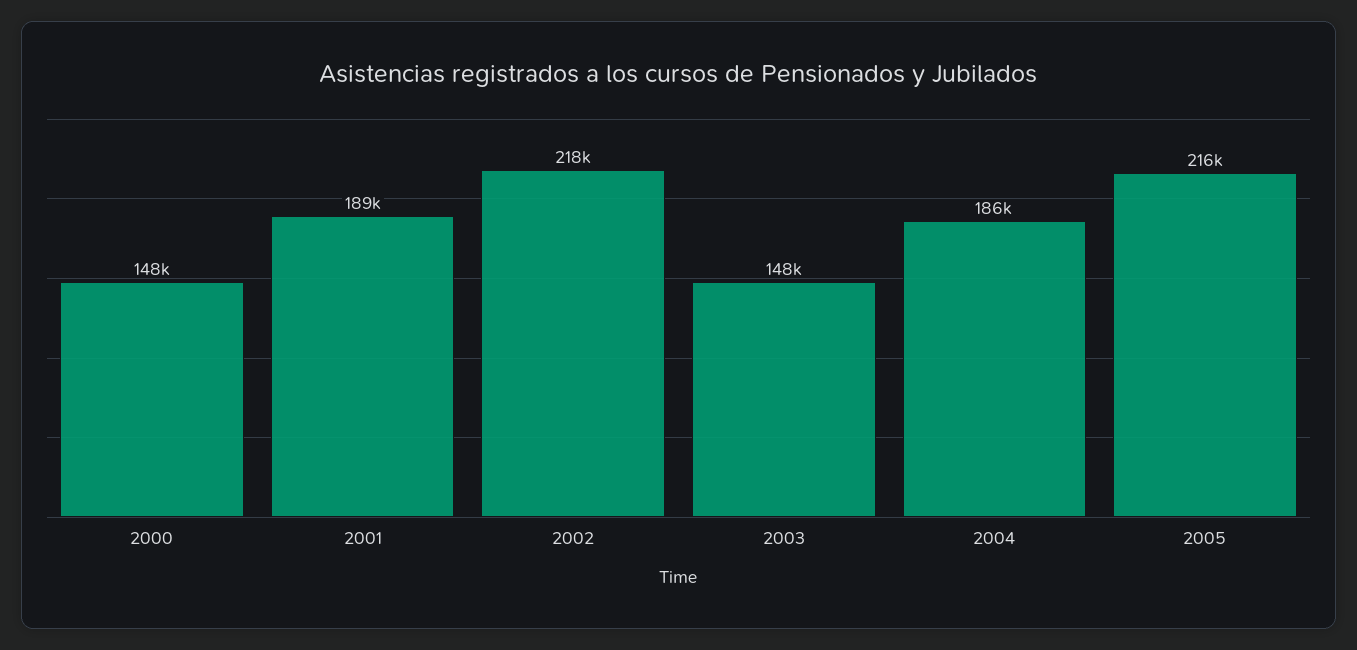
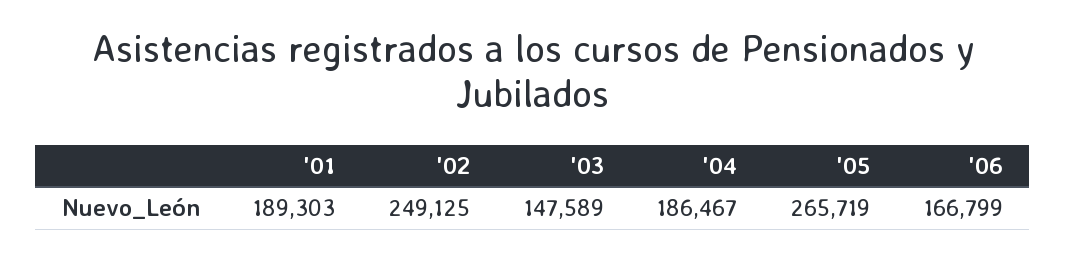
2000: 148000 -> none
2002: 218000 -> 249125
2005: 216000 -> 265719
'06: none -> 166799

